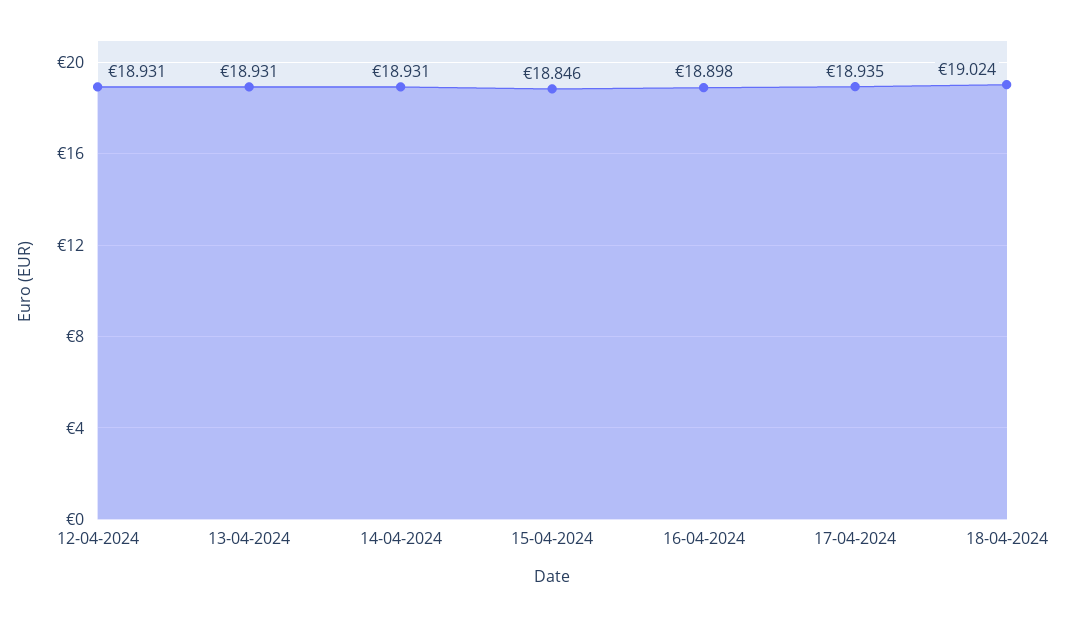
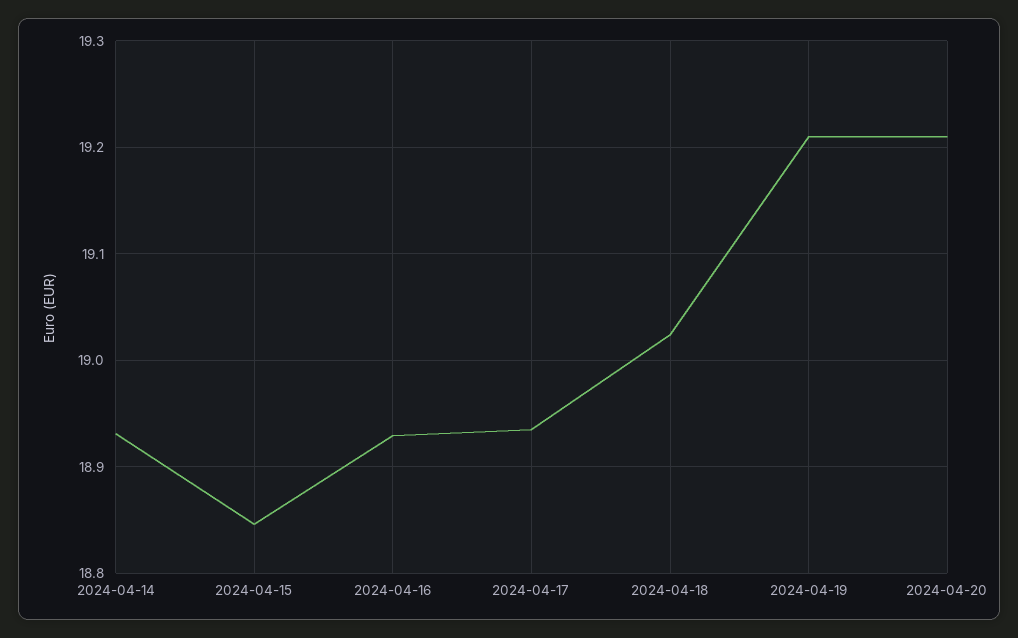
12-04-2024: 18.931 -> none
13-04-2024: 18.931 -> none
16-04-2024: 18.898 -> 18.93
2024-04-19: none -> 19.21
2024-04-20: none -> 19.21

